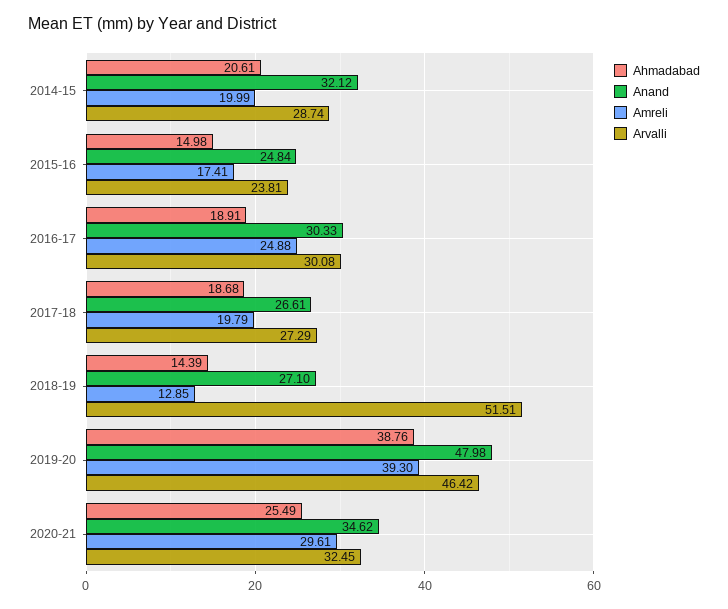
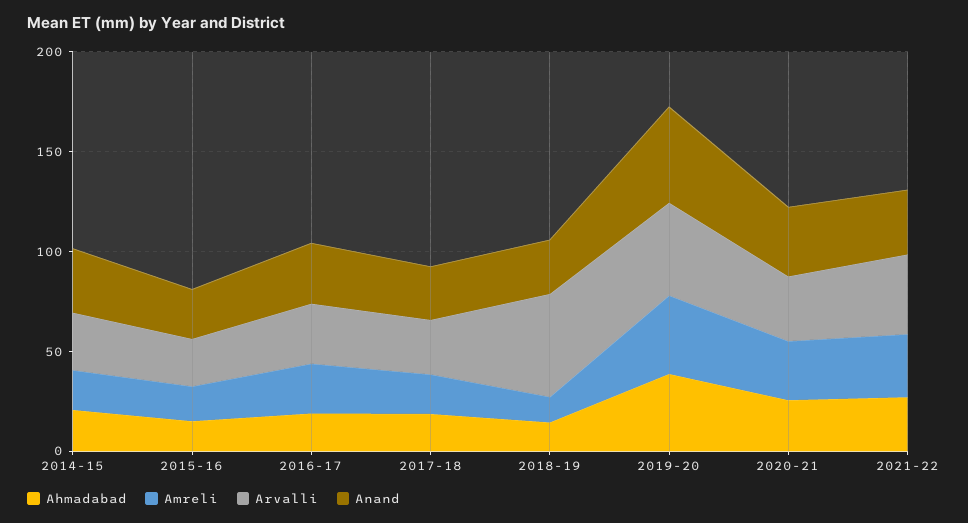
Ahmadabad, 2021-22: none -> 30
Amreli, 2021-22: none -> 30
Arvalli, 2021-22: none -> 40
Anand, 2021-22: none -> 30

